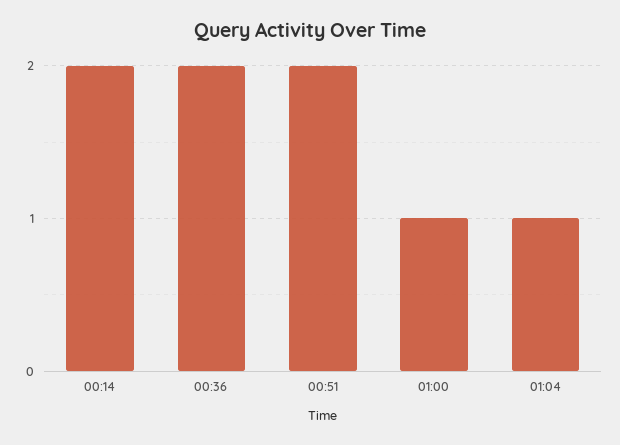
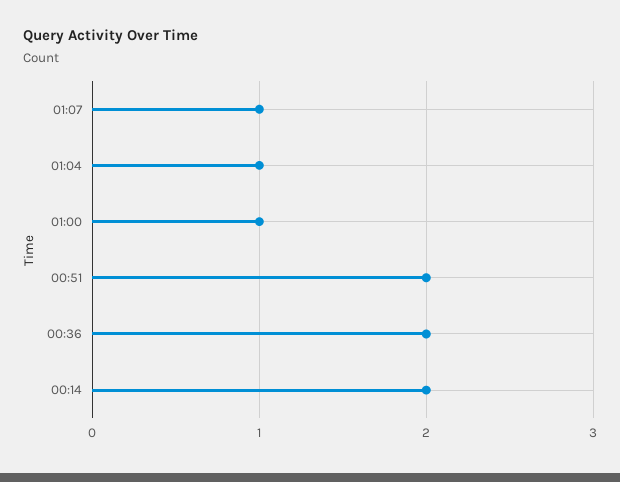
01:07: none -> 1

